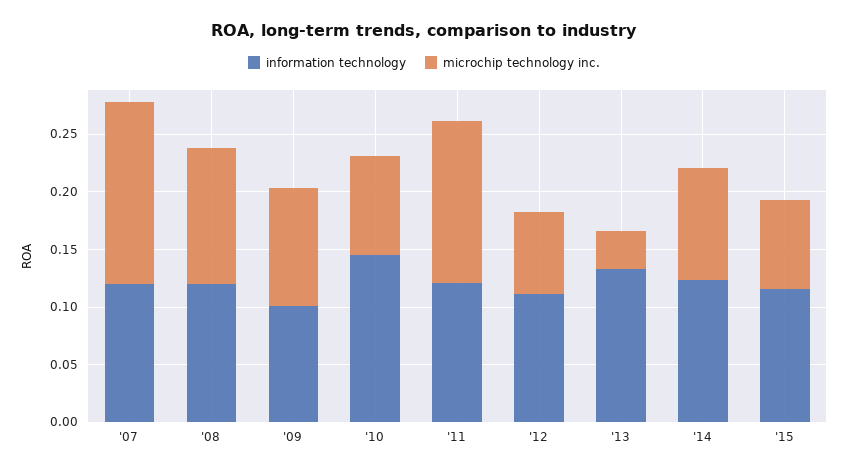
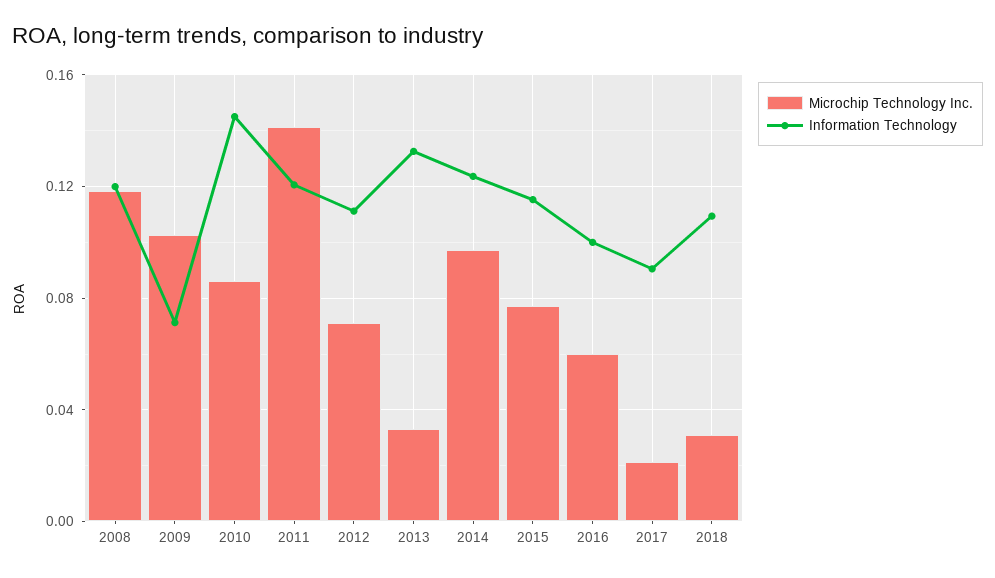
information technology, '07: 0.12 -> none
microchip technology inc., '07: 0.16 -> none
information technology, '09: 0.1 -> 0.07
microchip technology inc., 2016: none -> 0.06
information technology, 2016: none -> 0.1
microchip technology inc., 2017: none -> 0.02
information technology, 2017: none -> 0.09
microchip technology inc., 2018: none -> 0.03
information technology, 2018: none -> 0.11

